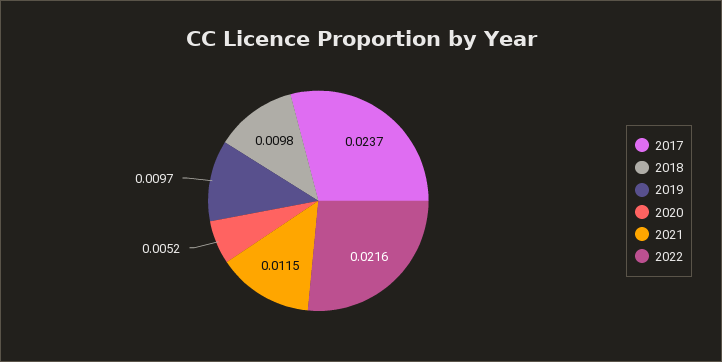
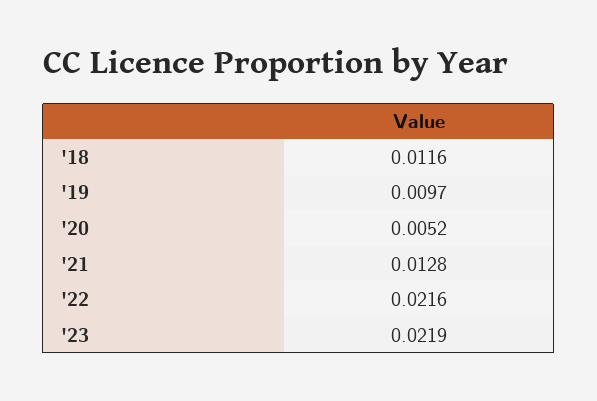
2017: 0.0237 -> none
2018: 0.0098 -> 0.0116
2021: 0.0115 -> 0.0128
'23: none -> 0.0219

